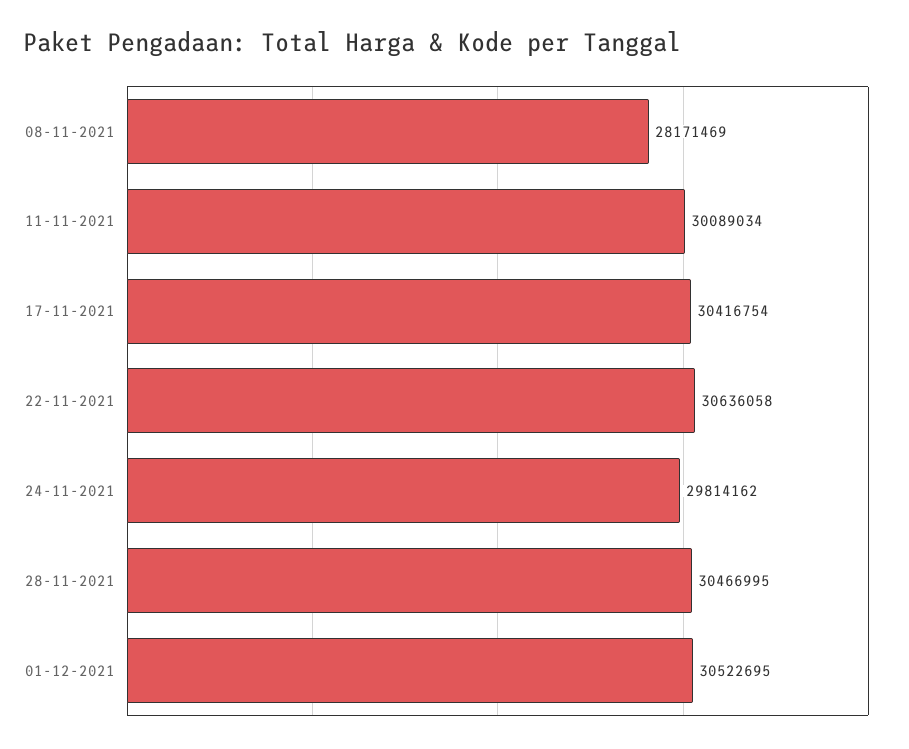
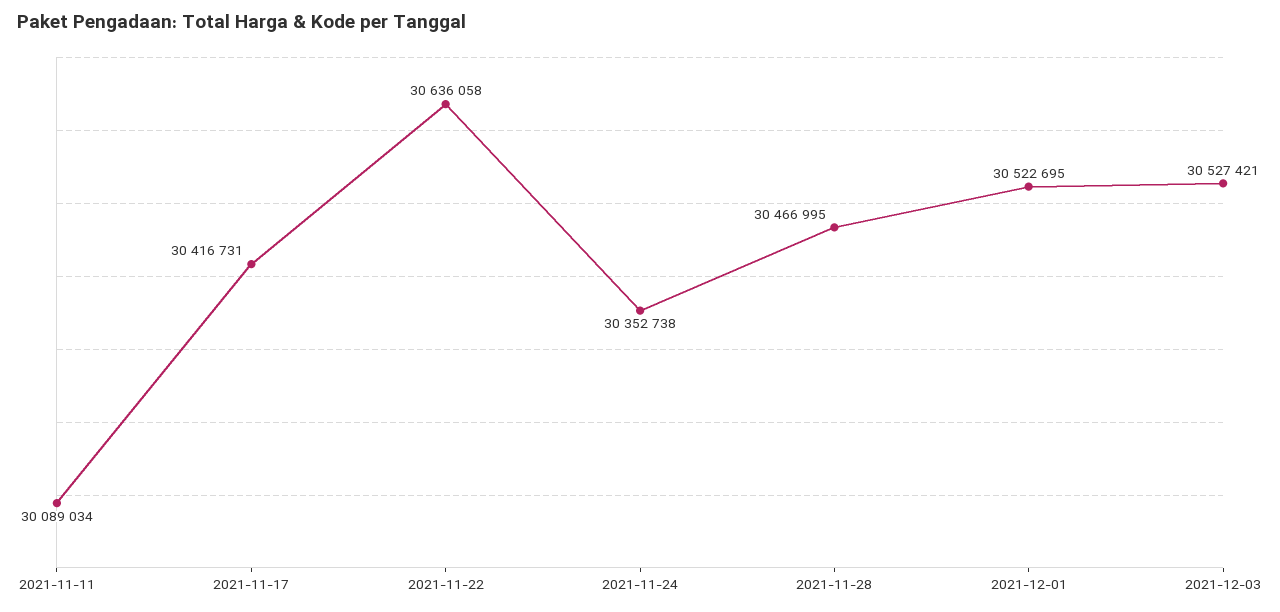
08-11-2021: 28171469 -> none
17-11-2021: 30416754 -> 30416731
24-11-2021: 29814162 -> 30352738
2021-12-03: none -> 30527421

